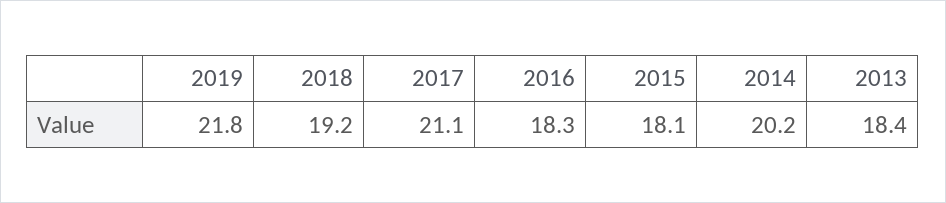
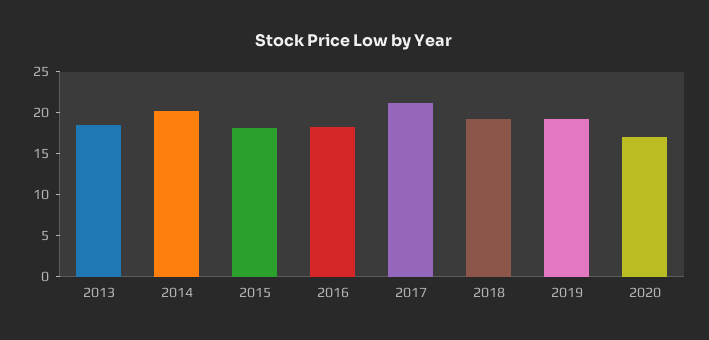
2019: 21.8 -> 19
2020: none -> 17

